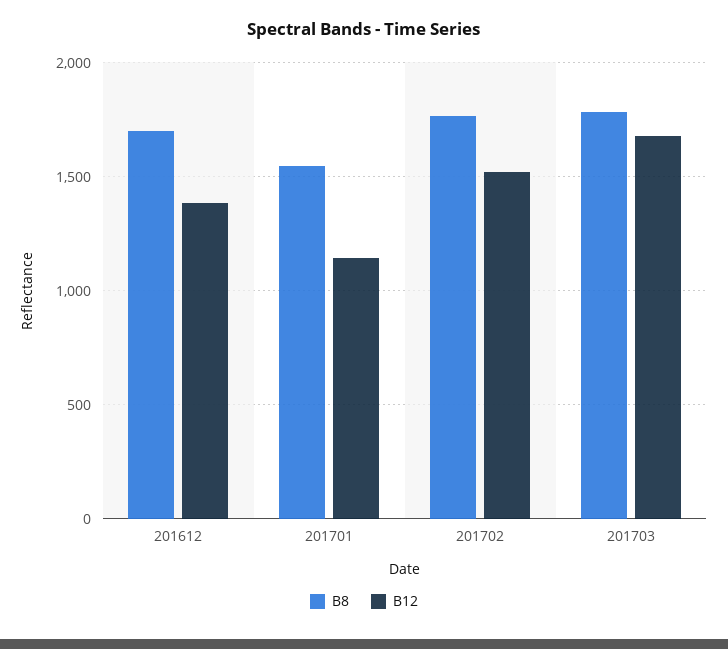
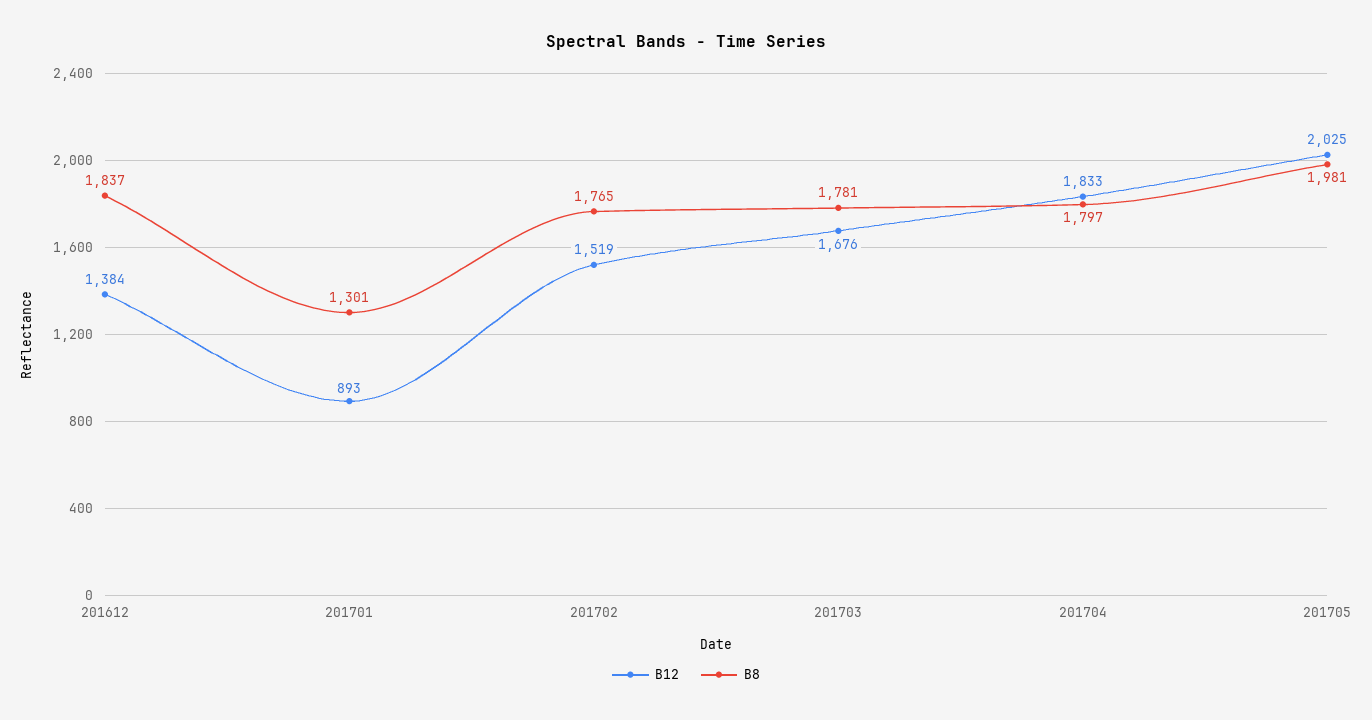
B8, 201612: 1700 -> 1837
B8, 201701: 1550 -> 1301
B12, 201701: 1150 -> 893
B12, 201704: none -> 1833
B8, 201704: none -> 1797
B12, 201705: none -> 2025
B8, 201705: none -> 1981

